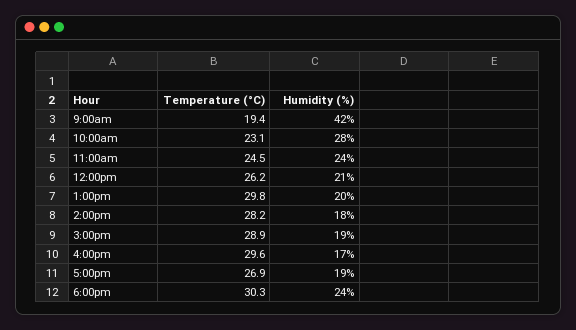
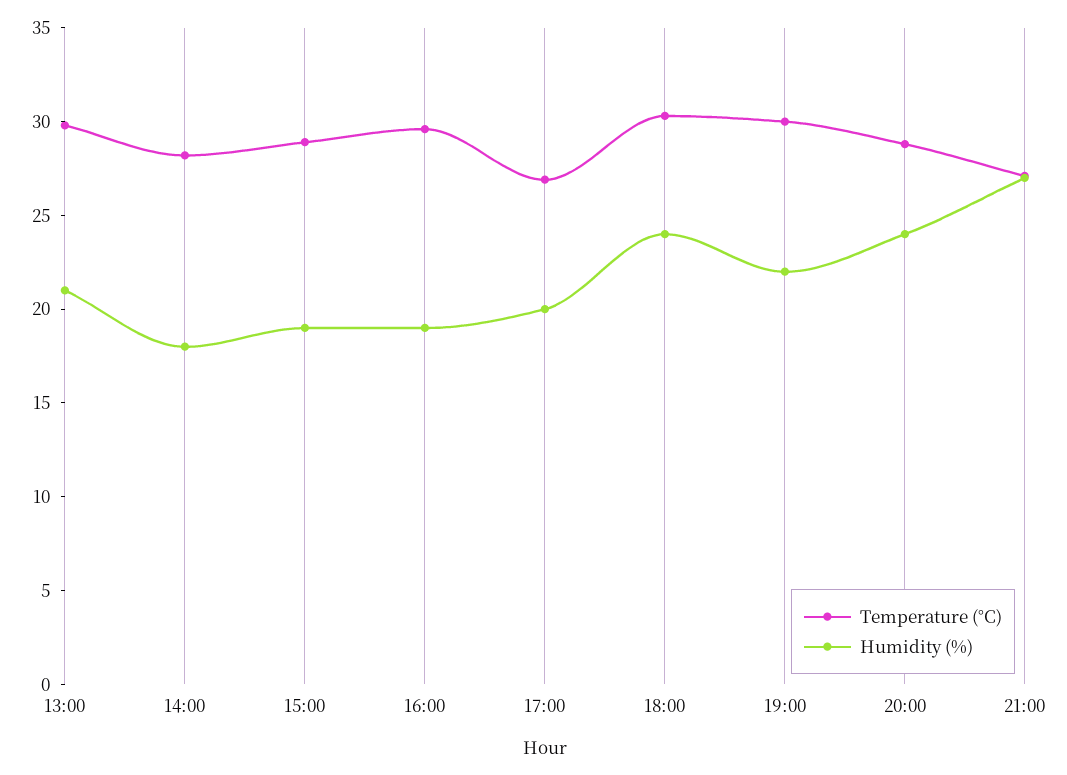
Temperature (°C), 9:00am: 19.4 -> none
Humidity (%), 9:00am: 42 -> none
Temperature (°C), 10:00am: 23.1 -> none
Humidity (%), 10:00am: 28 -> none
Temperature (°C), 11:00am: 24.5 -> none
Humidity (%), 11:00am: 24 -> none
Temperature (°C), 12:00pm: 26.2 -> none
Humidity (%), 12:00pm: 21 -> none
Humidity (%), 1:00pm: 20 -> 21
Humidity (%), 4:00pm: 17 -> 19
Humidity (%), 5:00pm: 19 -> 20
Temperature (°C), 19:00: none -> 30
Humidity (%), 19:00: none -> 22
Temperature (°C), 20:00: none -> 29
Humidity (%), 20:00: none -> 24
Temperature (°C), 21:00: none -> 27
Humidity (%), 21:00: none -> 27

